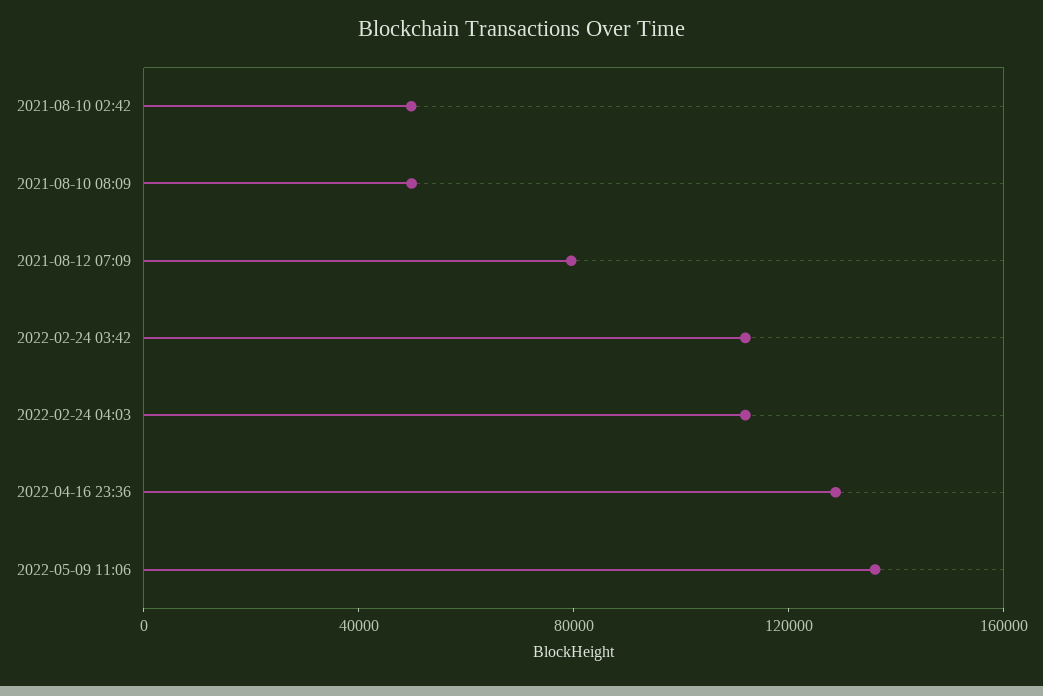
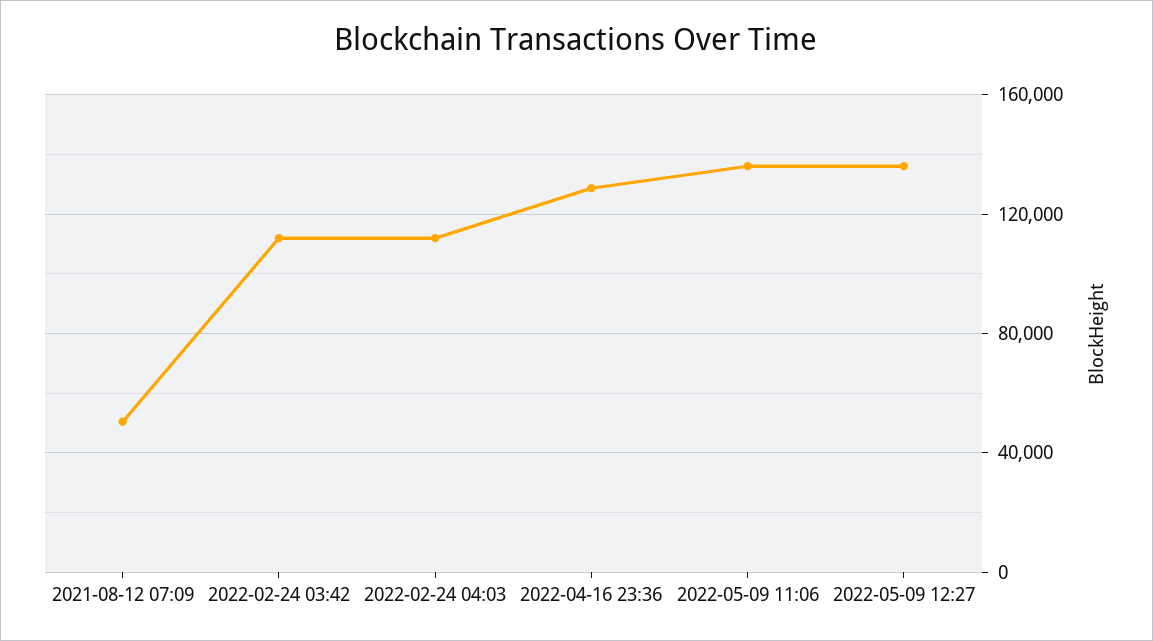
2021-08-10 02:42: 50000 -> none
2021-08-10 08:09: 50000 -> none
2021-08-12 07:09: 80000 -> 50000
2022-05-09 12:27: none -> 135000

